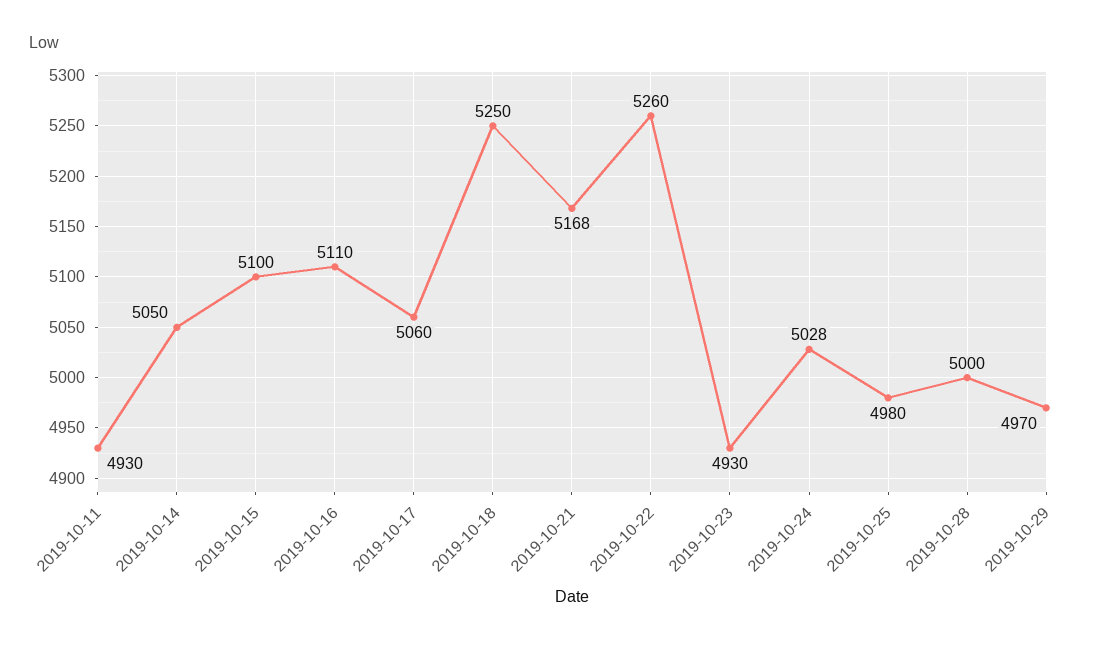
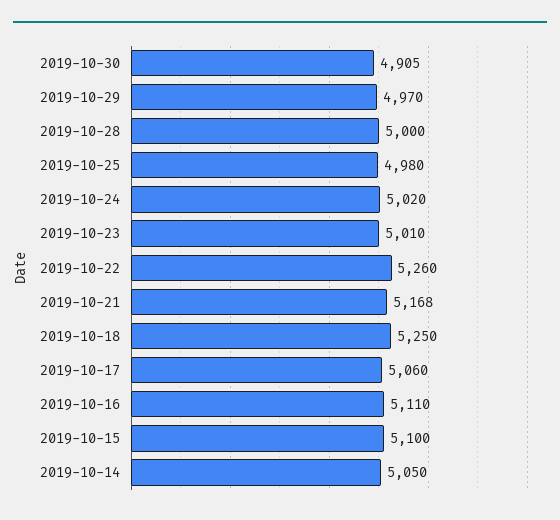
2019-10-11: 4930 -> none
2019-10-23: 4930 -> 5010
2019-10-24: 5028 -> 5020
2019-10-30: none -> 4905

